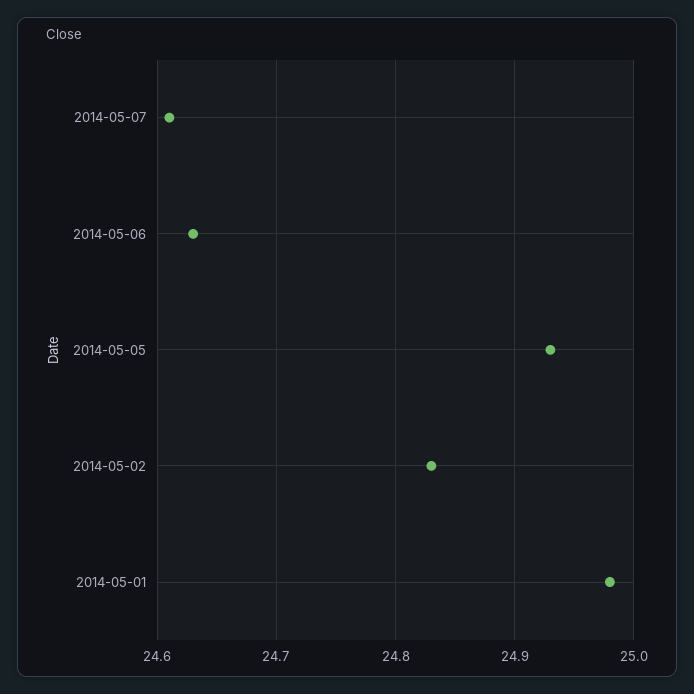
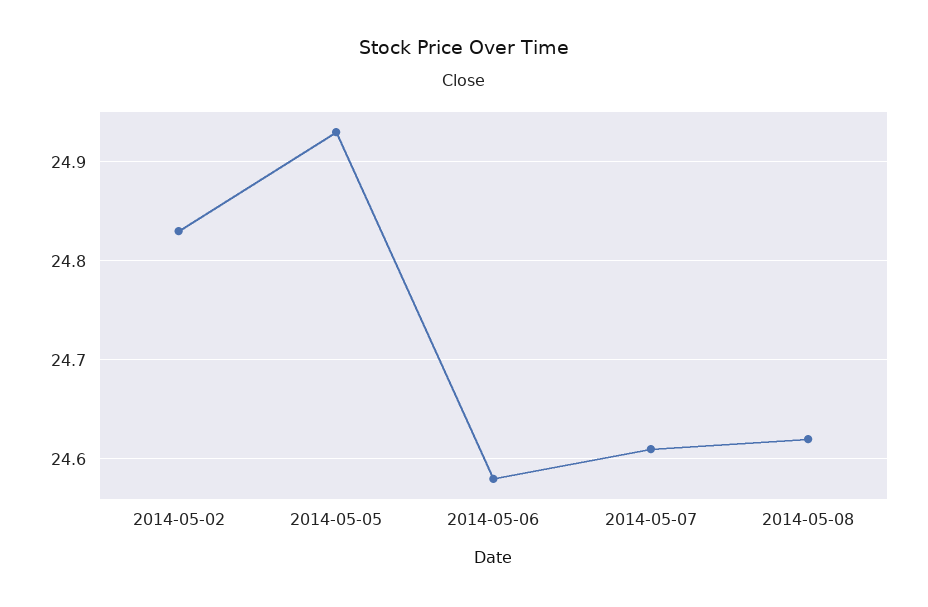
2014-05-06: 24.63 -> 24.58
2014-05-01: 24.98 -> none
2014-05-08: none -> 24.62

